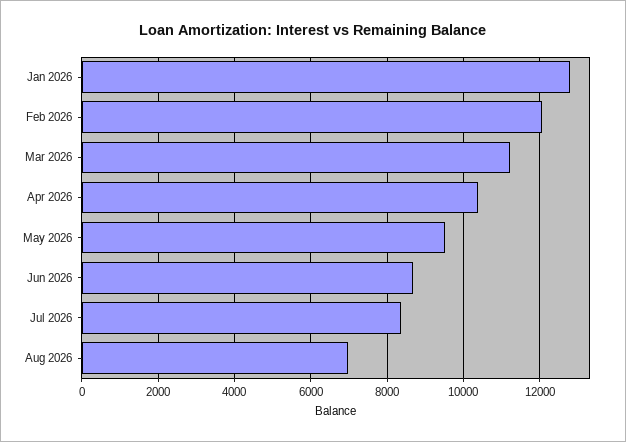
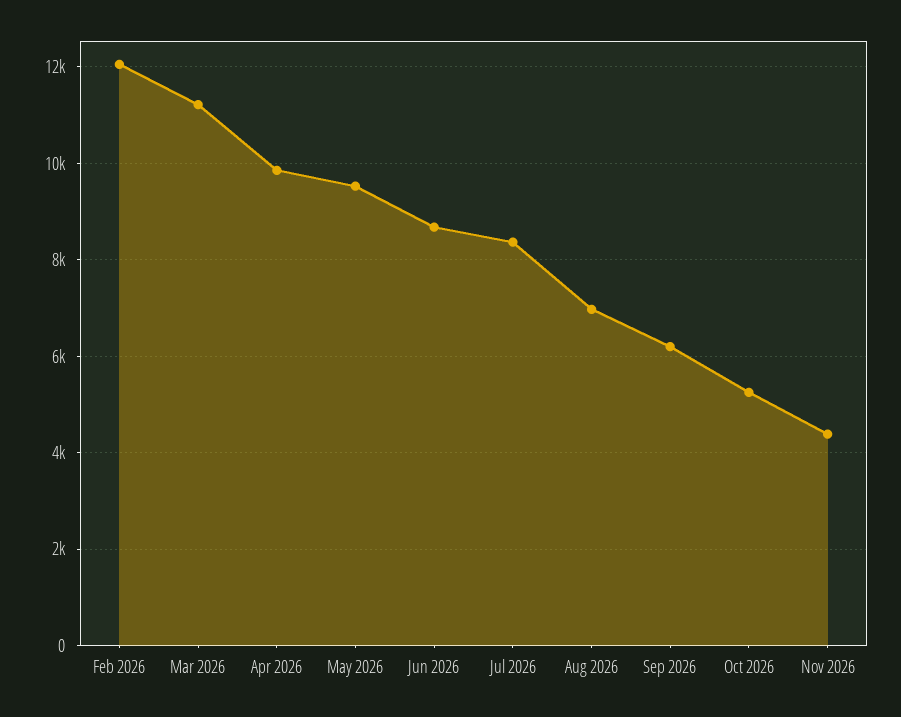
Jan 2026: 12800 -> none
Apr 2026: 10400 -> 9800
Sep 2026: none -> 6200
Oct 2026: none -> 5200
Nov 2026: none -> 4400

